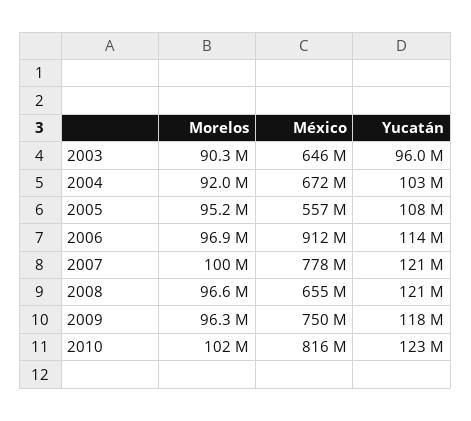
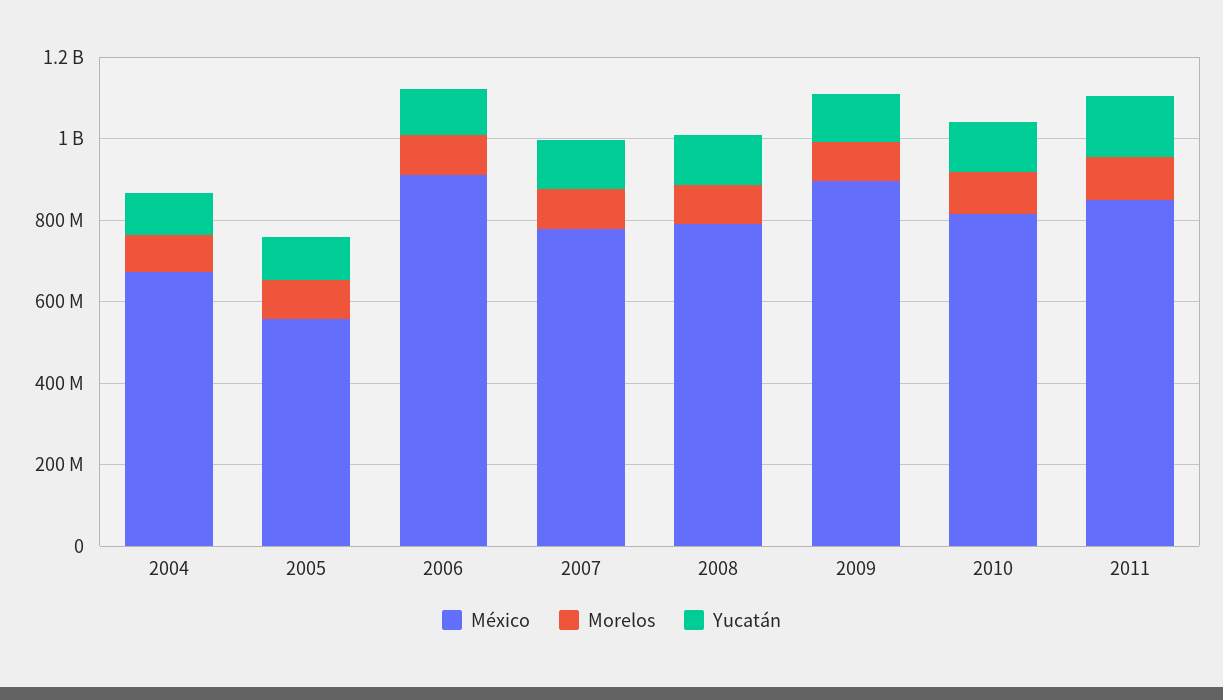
Morelos, 2003: 90300000 -> none
México, 2003: 646000000 -> none
Yucatán, 2003: 96000000 -> none
México, 2008: 655000000 -> 800000000
México, 2009: 750000000 -> 900000000
México, 2011: none -> 850000000
Morelos, 2011: none -> 100000000
Yucatán, 2011: none -> 150000000

